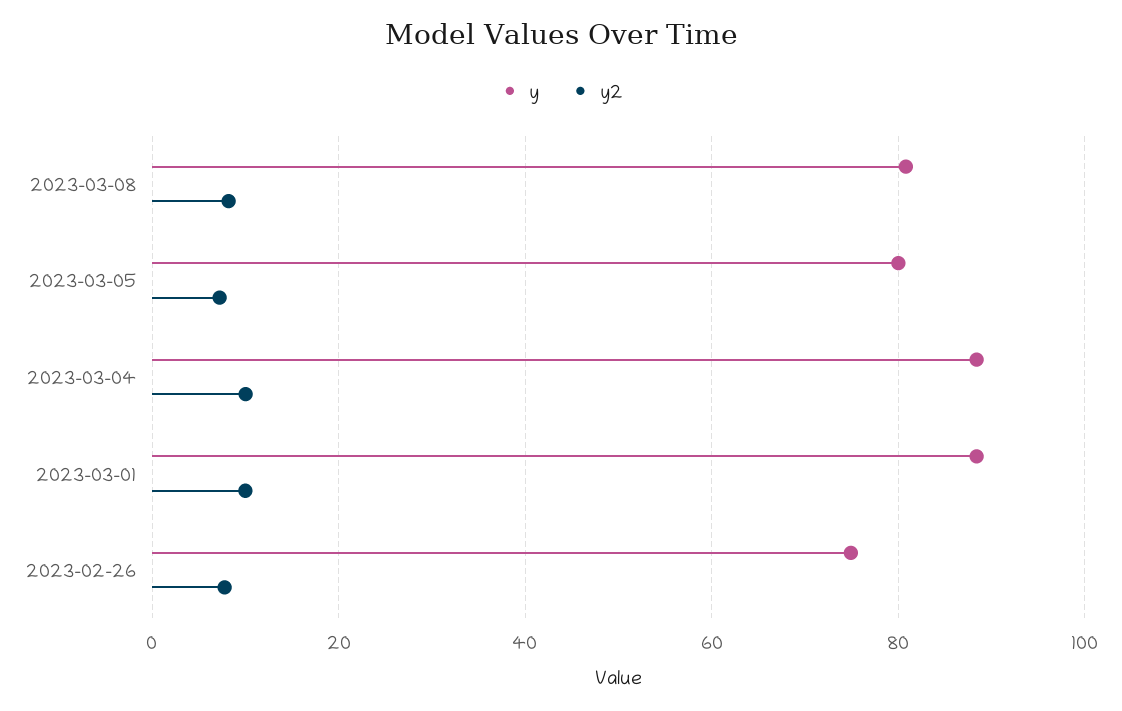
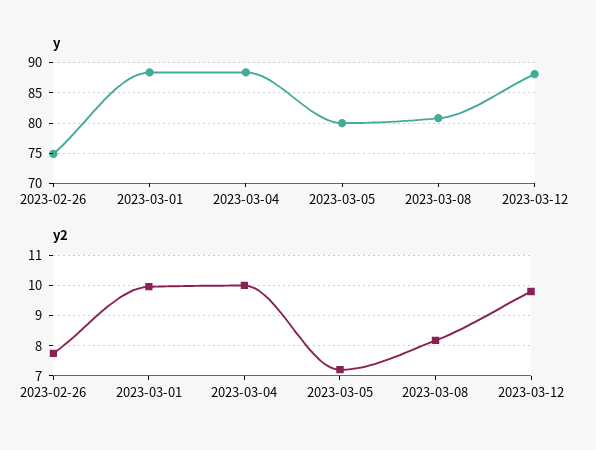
y, 2023-03-12: none -> 88
y2, 2023-03-12: none -> 9.8

